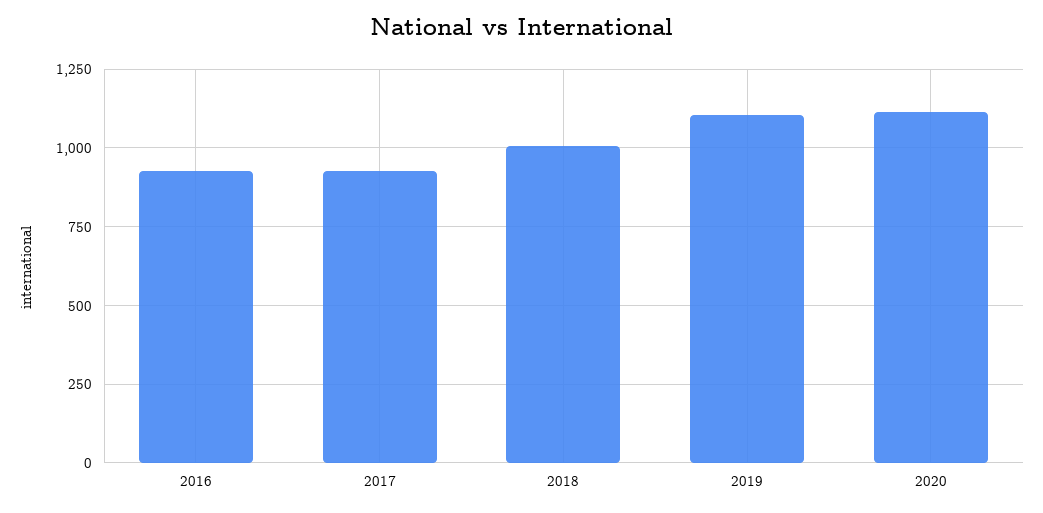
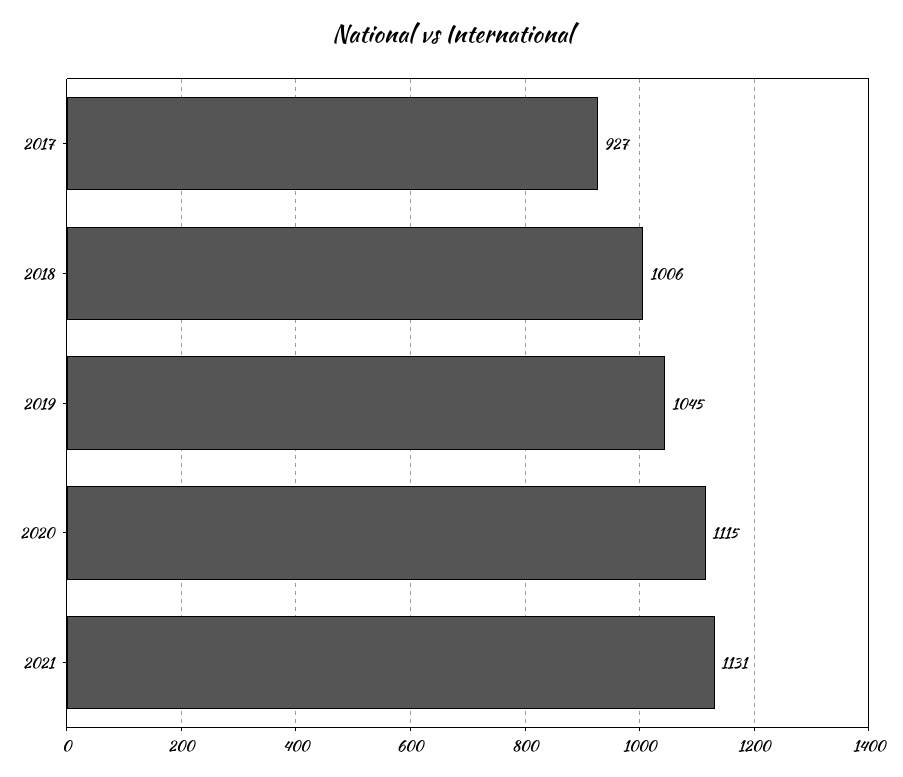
2016: 925 -> none
2019: 1100 -> 1045
2021: none -> 1131

